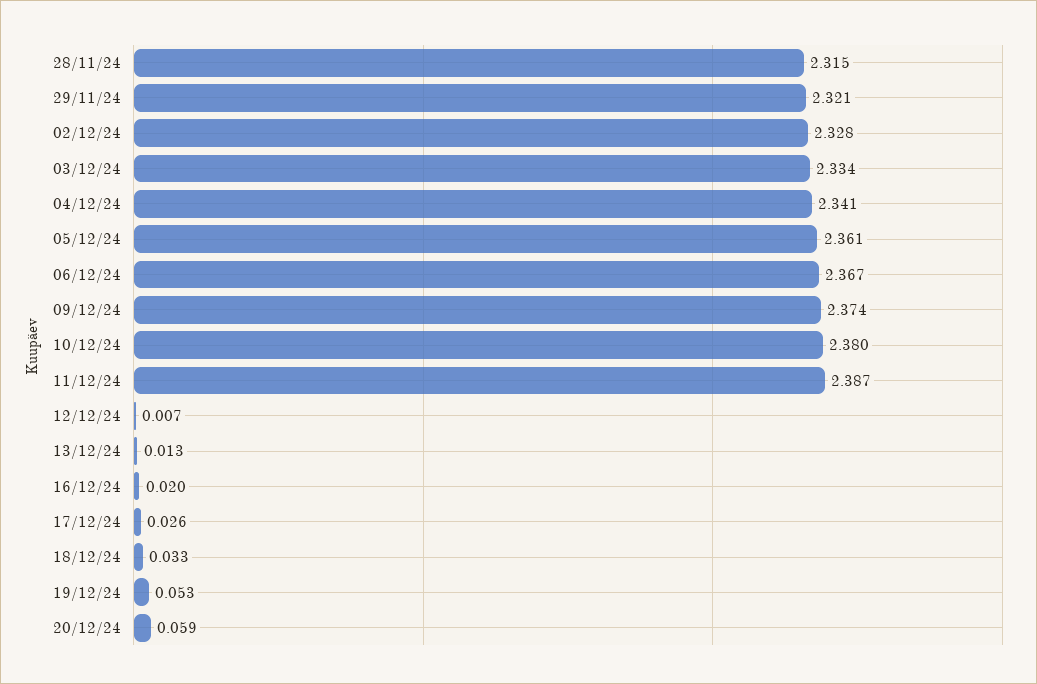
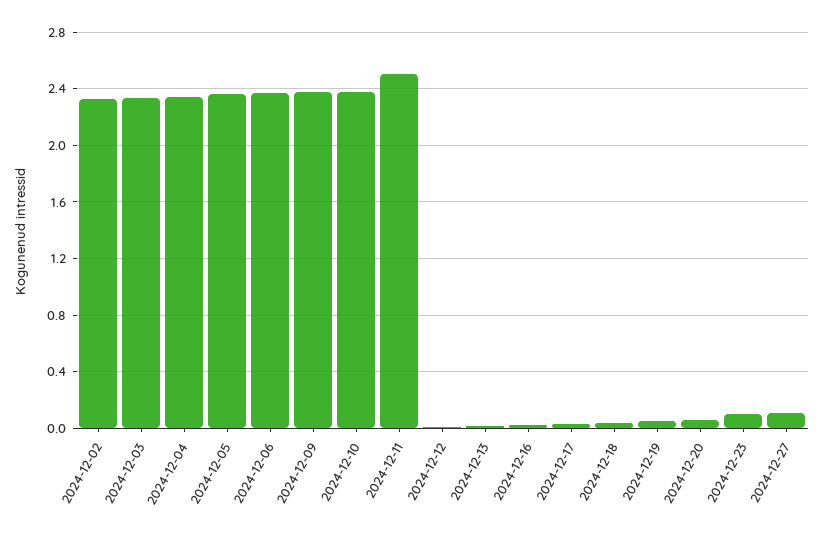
28/11/24: 2.315 -> none
29/11/24: 2.321 -> none
11/12/24: 2.387 -> 2.5
2024-12-23: none -> 0.1
2024-12-27: none -> 0.1

